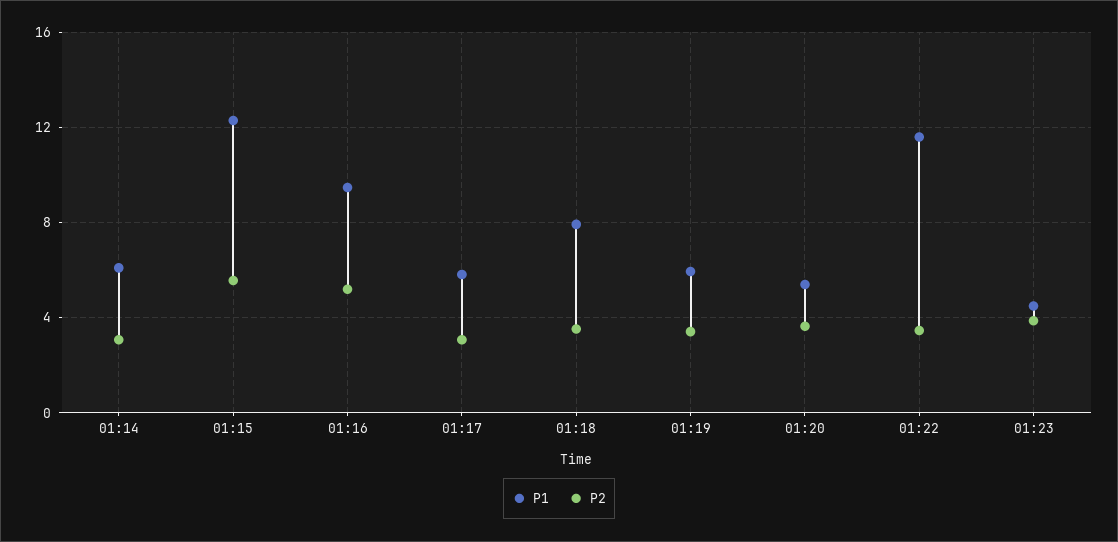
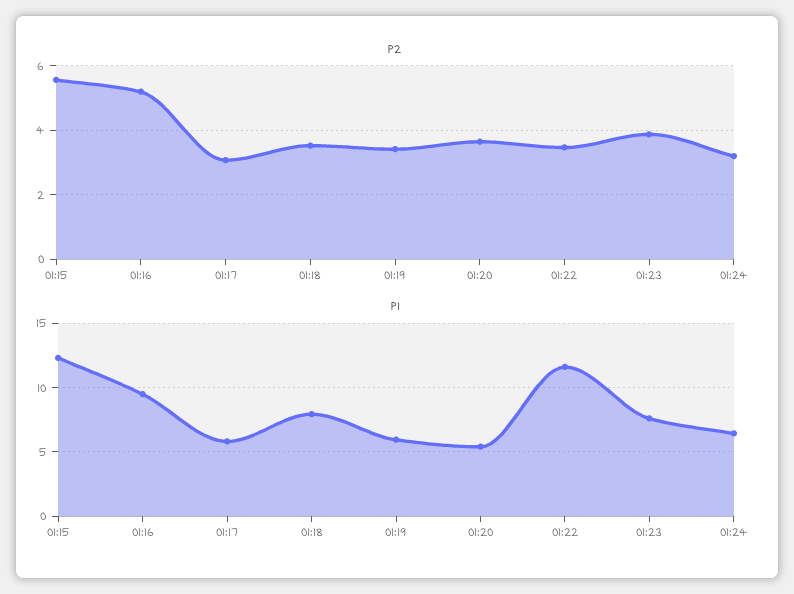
P1, 01:14: 6 -> none
P2, 01:14: 3 -> none
P1, 01:23: 4.5 -> 7.5
P2, 01:24: none -> 3.2
P1, 01:24: none -> 6.5

